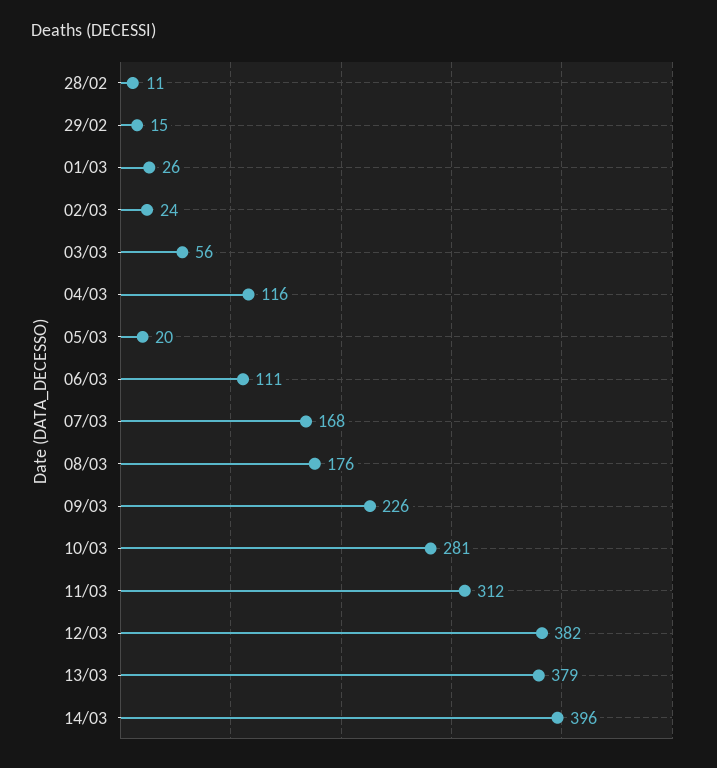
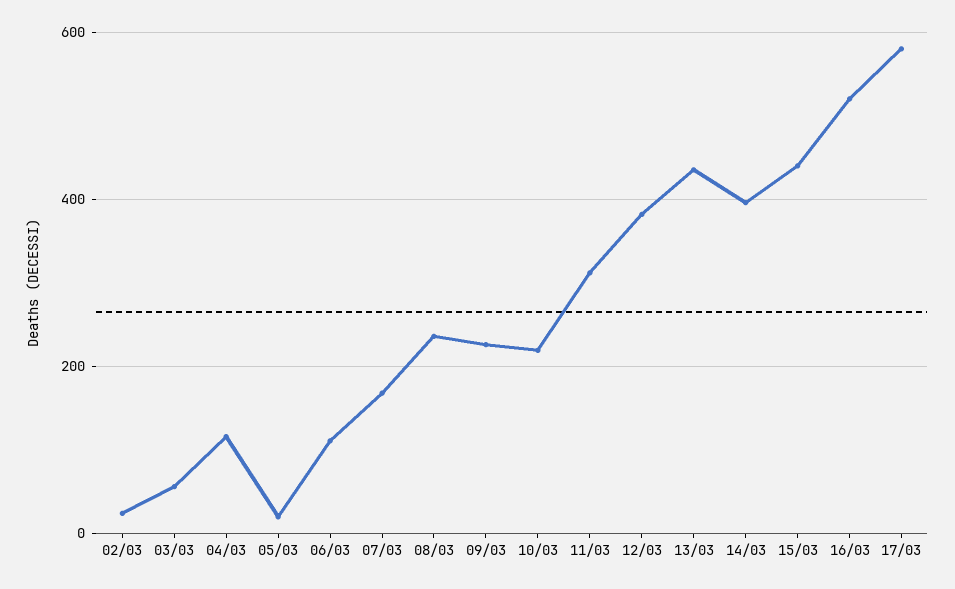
28/02: 11 -> none
29/02: 15 -> none
01/03: 26 -> none
08/03: 176 -> 240
10/03: 281 -> 220
13/03: 379 -> 440
15/03: none -> 440
16/03: none -> 520
17/03: none -> 580

